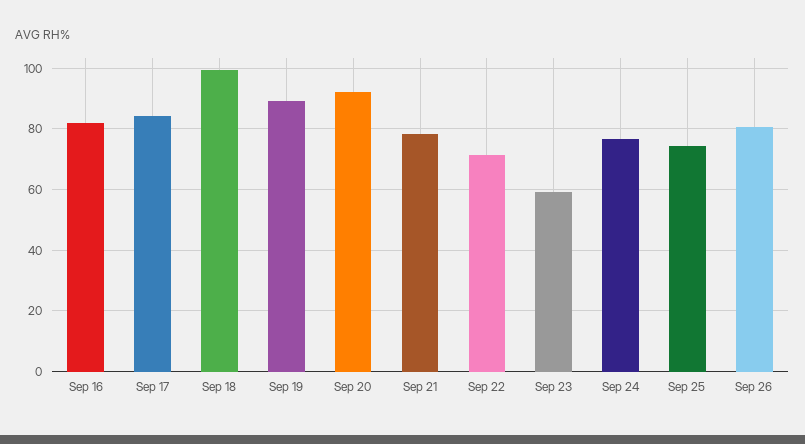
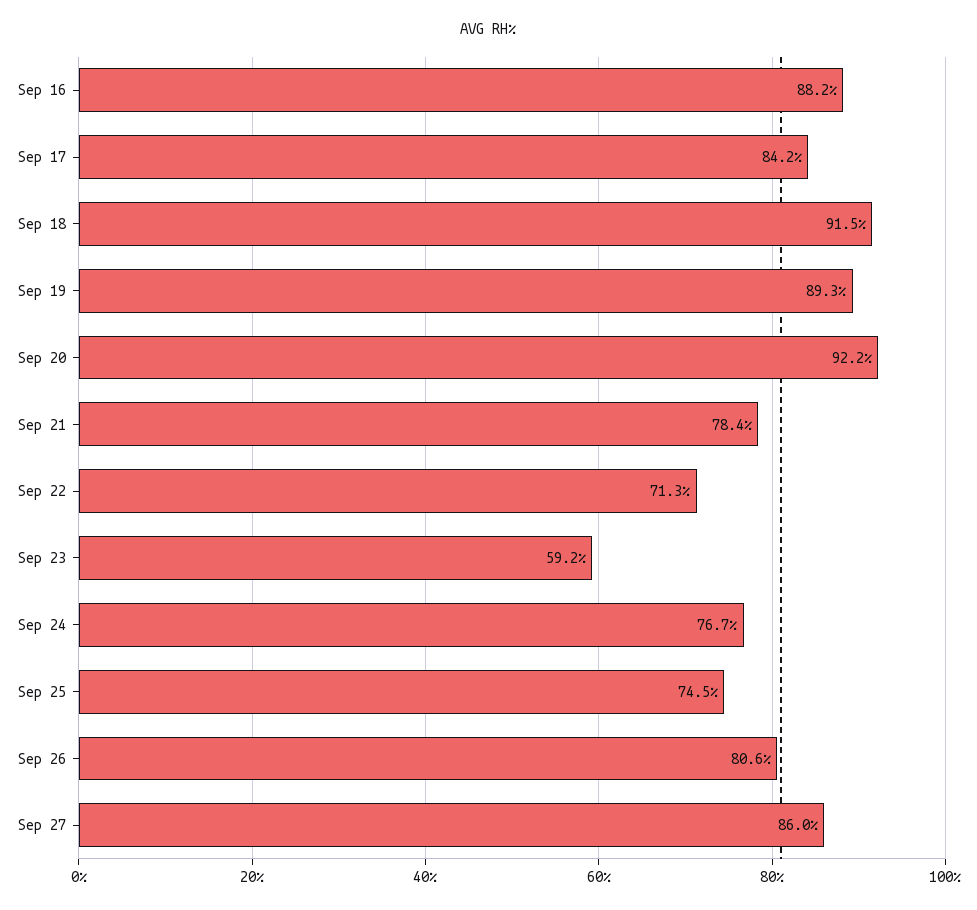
Sep 16: 82 -> 88.2
Sep 18: 100 -> 91.5
Sep 27: none -> 86

